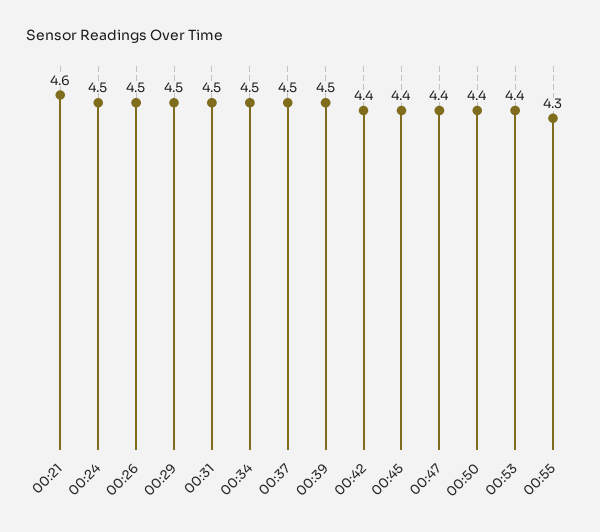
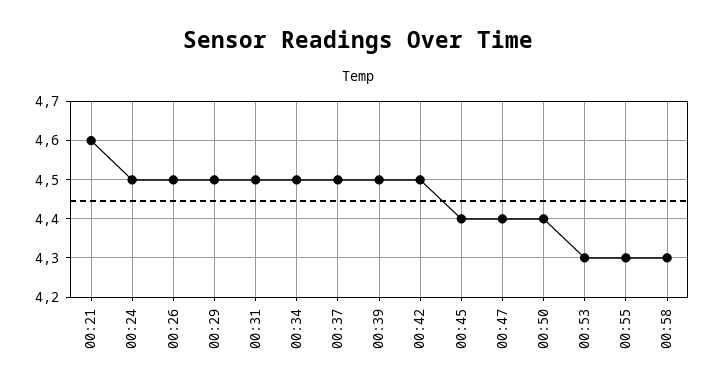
00:42: 4.4 -> 4.5
00:53: 4.4 -> 4.3
00:58: none -> 4.3

